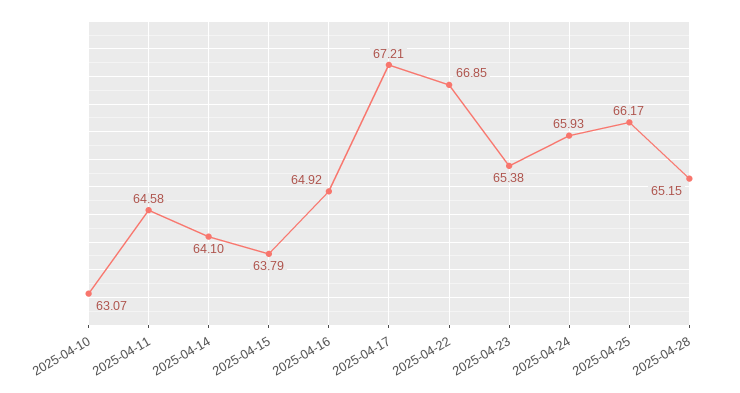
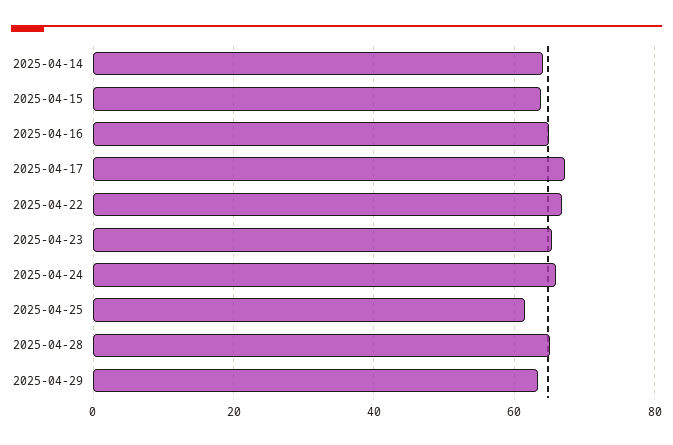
2025-04-10: 63.07 -> none
2025-04-11: 64.58 -> none
2025-04-25: 66.17 -> 62
2025-04-29: none -> 64

